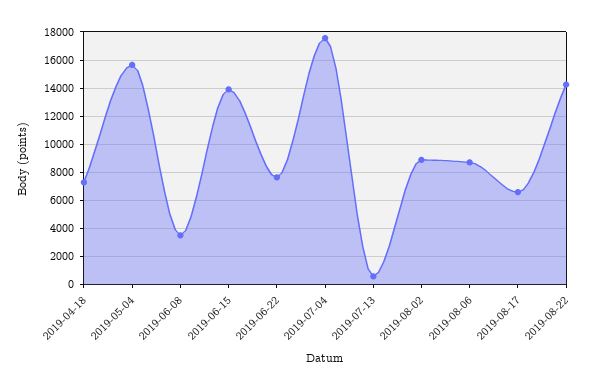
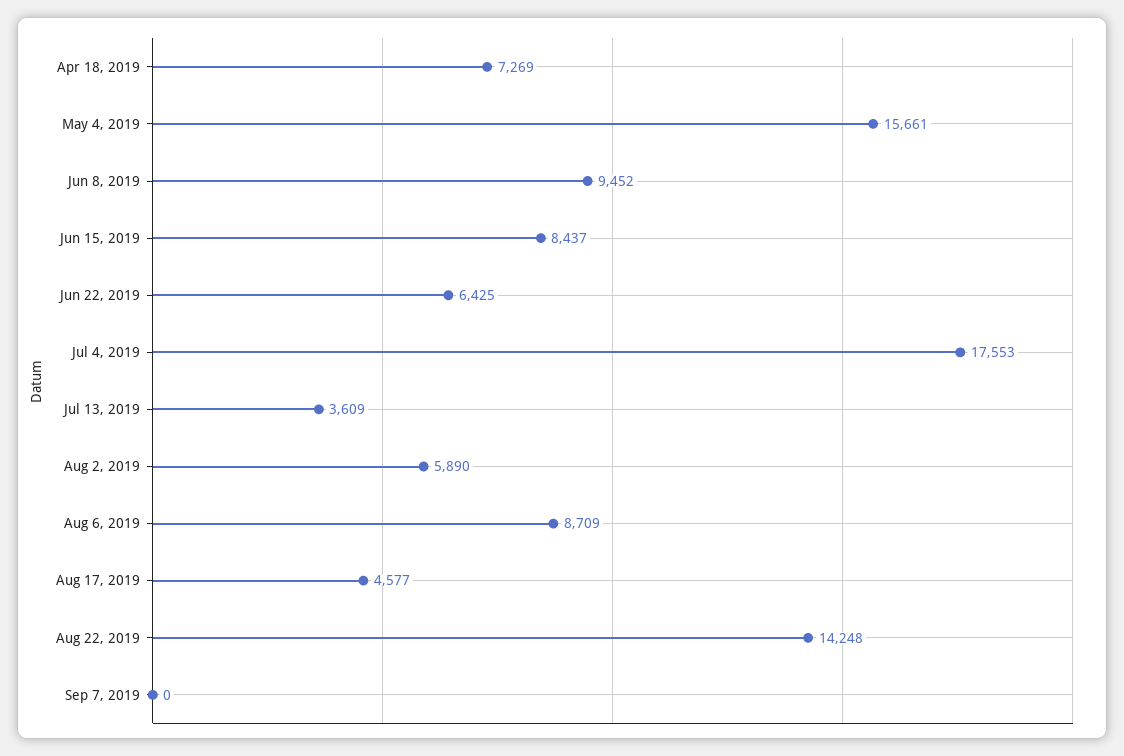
2019-06-08: 3500 -> 9452
2019-06-15: 14000 -> 8437
2019-06-22: 7500 -> 6425
2019-07-13: 500 -> 3609
2019-08-02: 9000 -> 5890
2019-08-17: 6500 -> 4577
Sep 7, 2019: none -> 0

